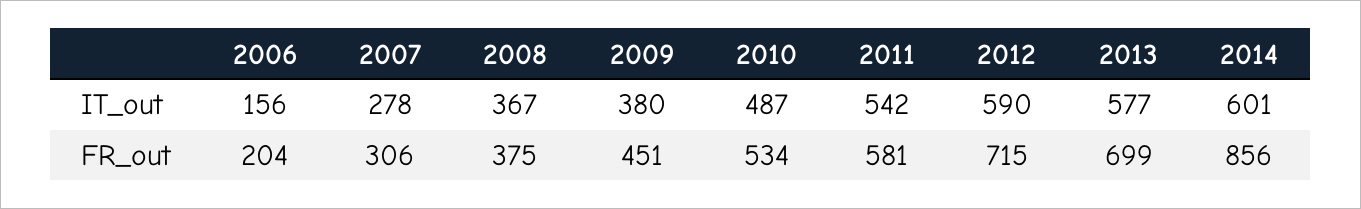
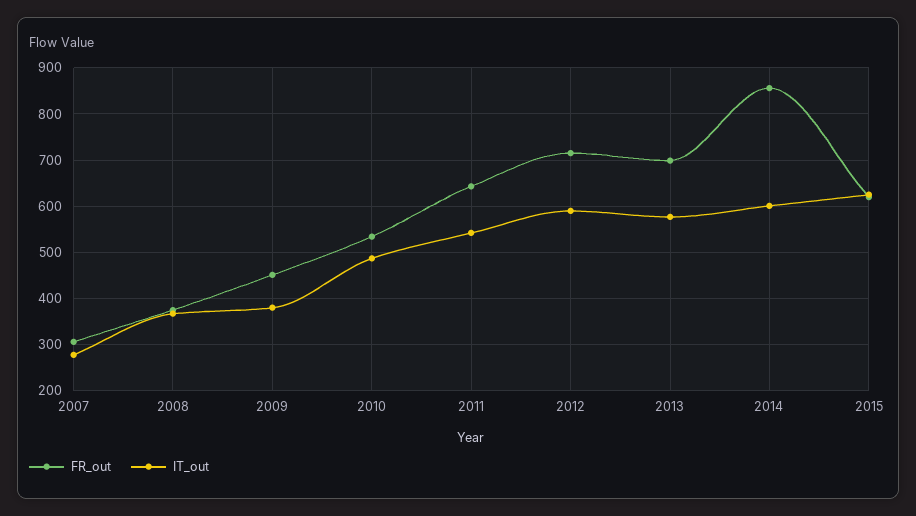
IT_out, 2006: 156 -> none
FR_out, 2006: 204 -> none
FR_out, 2011: 581 -> 640
FR_out, 2015: none -> 620
IT_out, 2015: none -> 620

